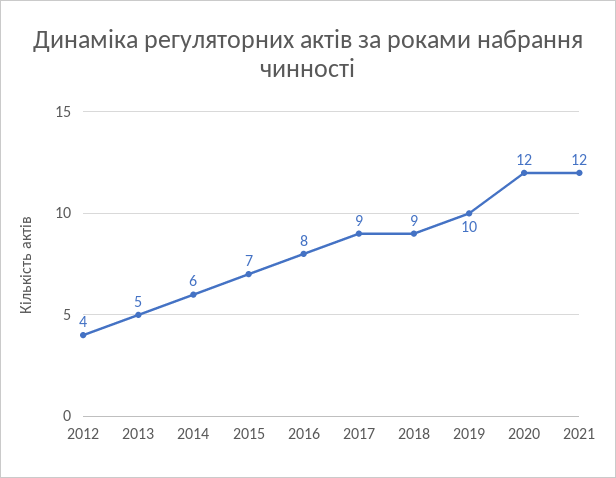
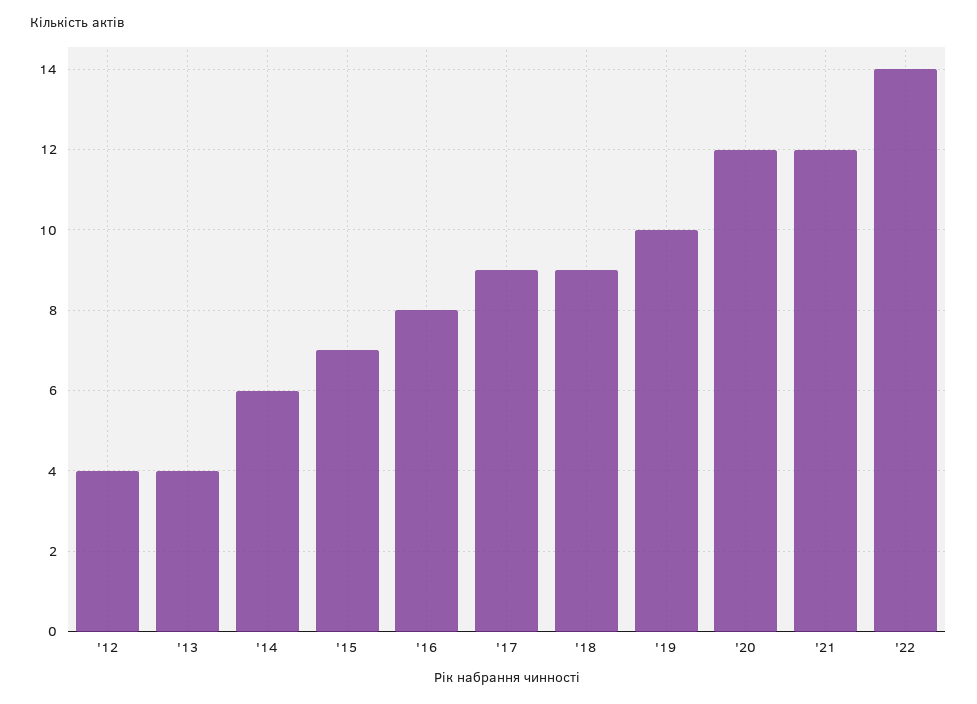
2013: 5 -> 4
'22: none -> 14

